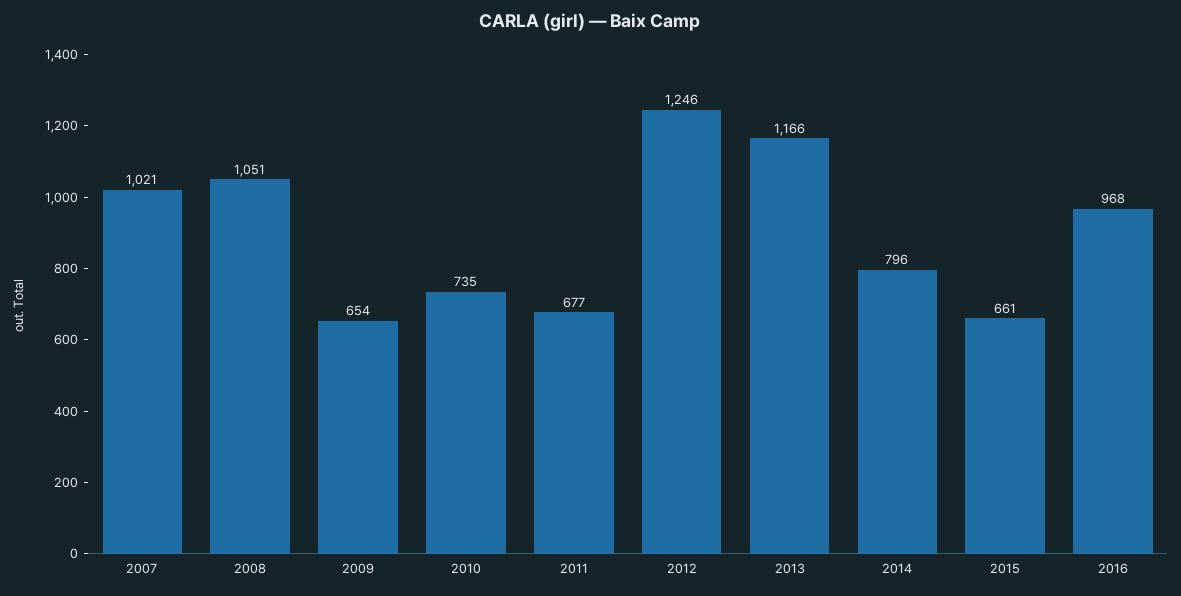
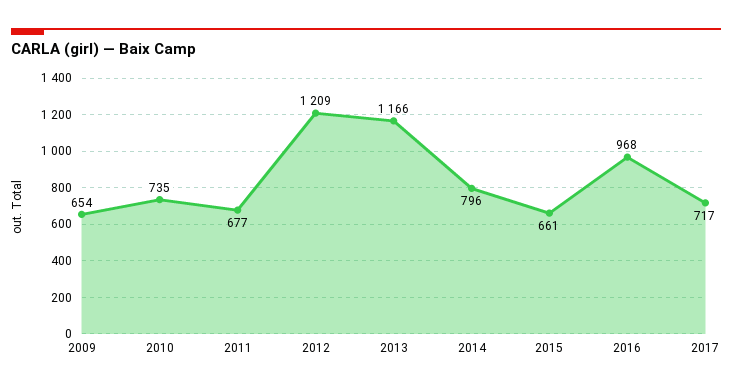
2007: 1021 -> none
2008: 1051 -> none
2012: 1246 -> 1209
2017: none -> 717

